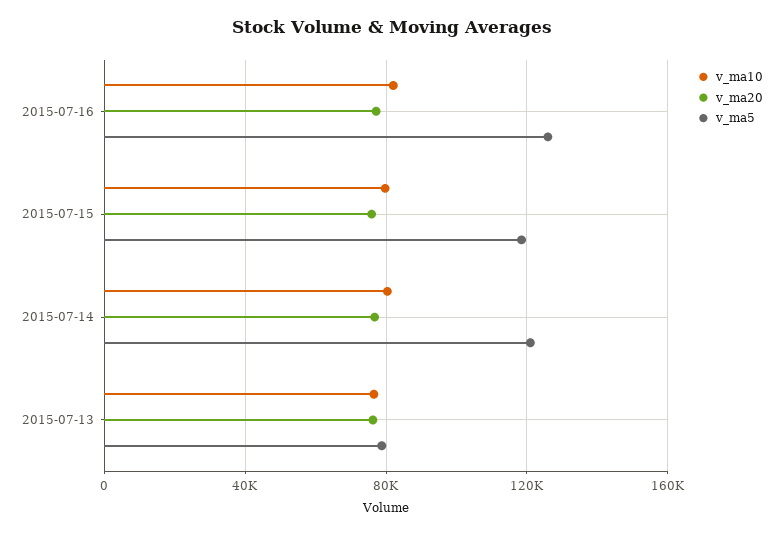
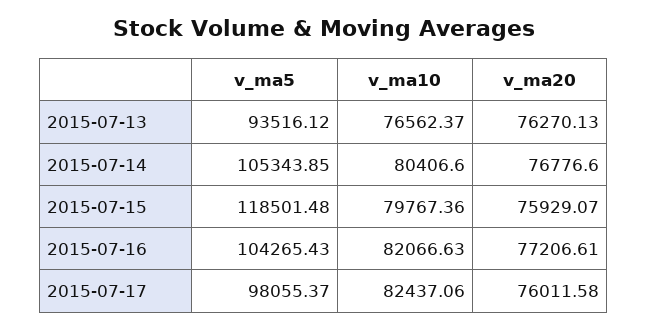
v_ma5, 2015-07-16: 125000 -> 104265.43
v_ma5, 2015-07-14: 120000 -> 105343.85
v_ma5, 2015-07-13: 80000 -> 93516.12
v_ma5, 2015-07-17: none -> 98055.37
v_ma10, 2015-07-17: none -> 82437.06
v_ma20, 2015-07-17: none -> 76011.58

